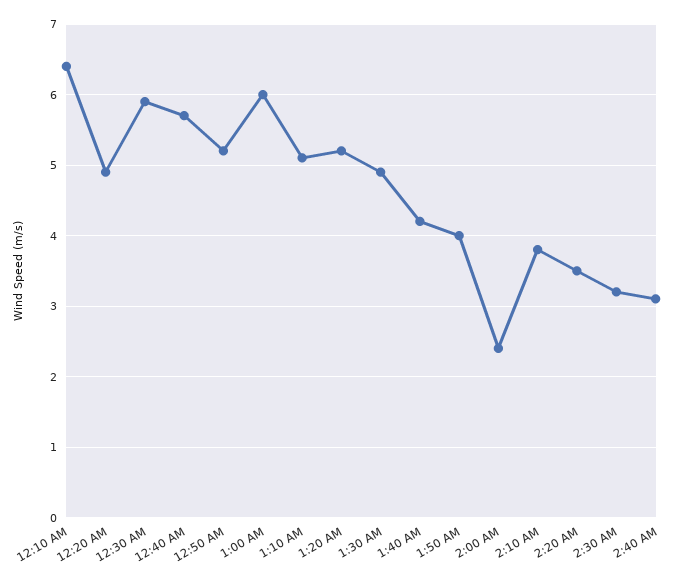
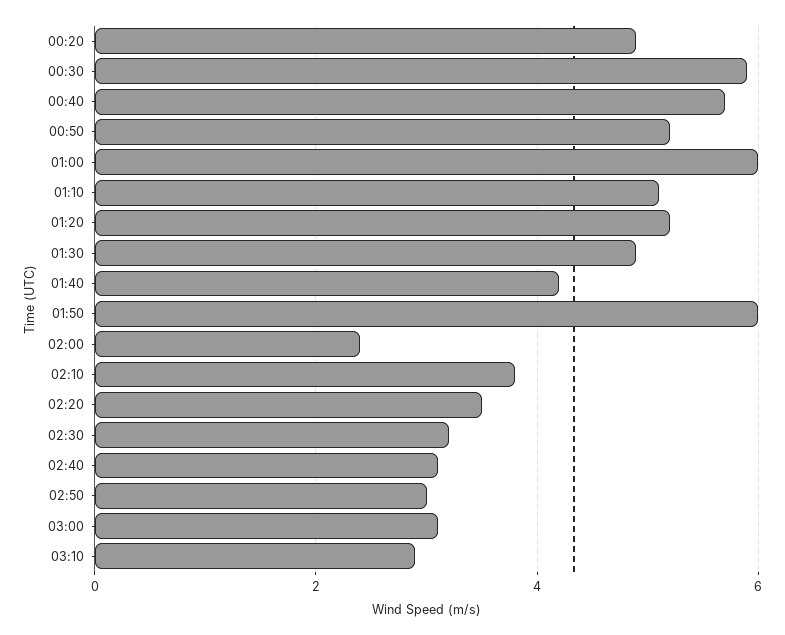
12:10 AM: 6.4 -> none
1:50 AM: 4 -> 6
02:50: none -> 3
03:00: none -> 3
03:10: none -> 3

